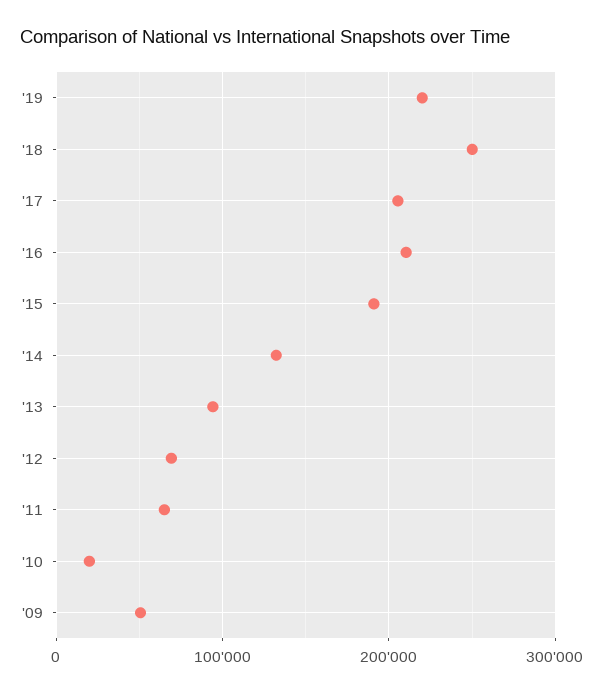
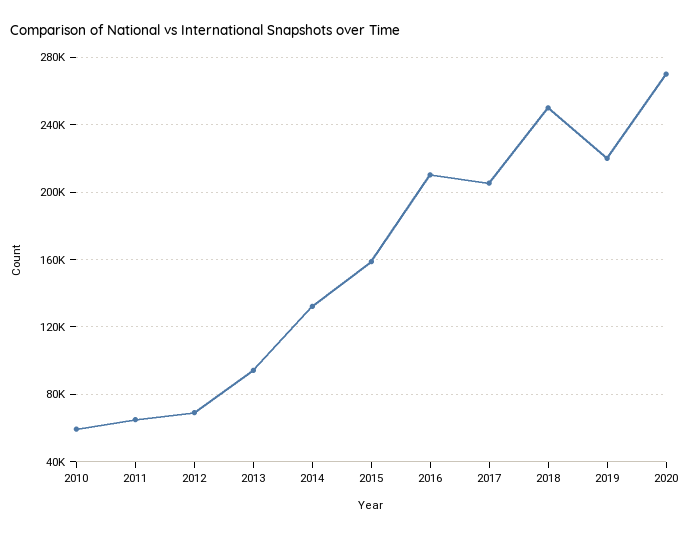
'15: 190000 -> 160000
'10: 20000 -> 60000
'09: 50000 -> none
2020: none -> 270000

